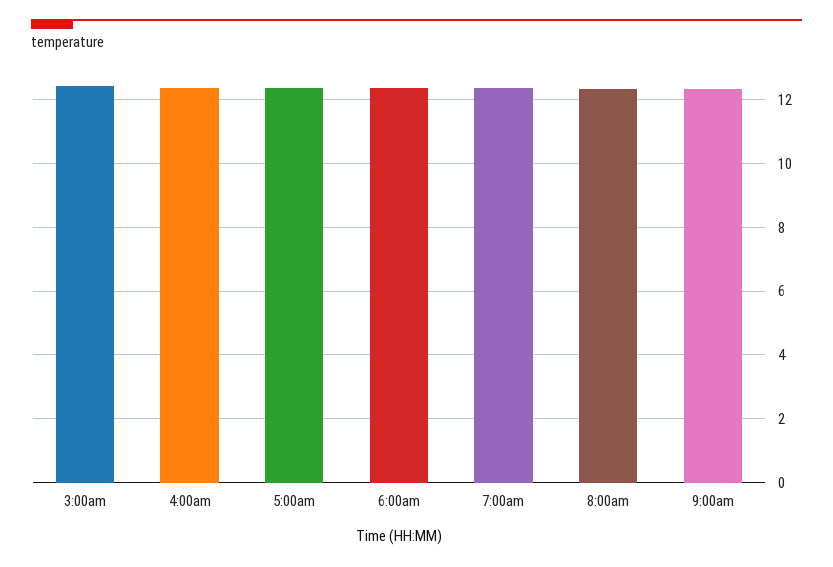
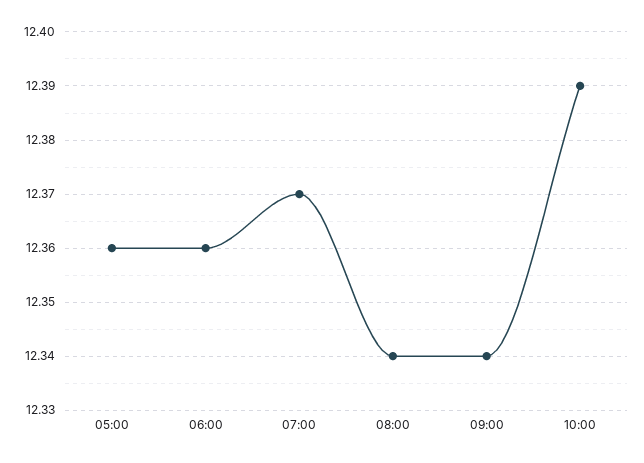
3:00am: 12.4 -> none
4:00am: 12.4 -> none
10:00: none -> 12.39

